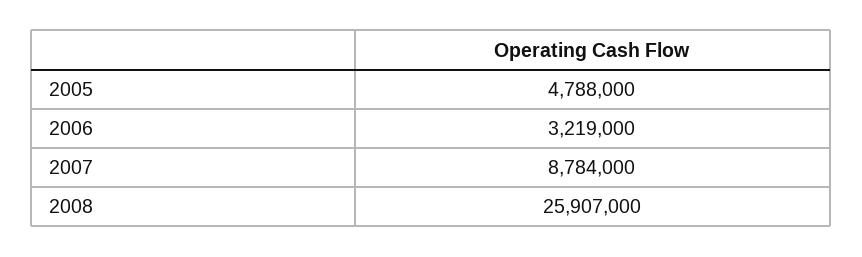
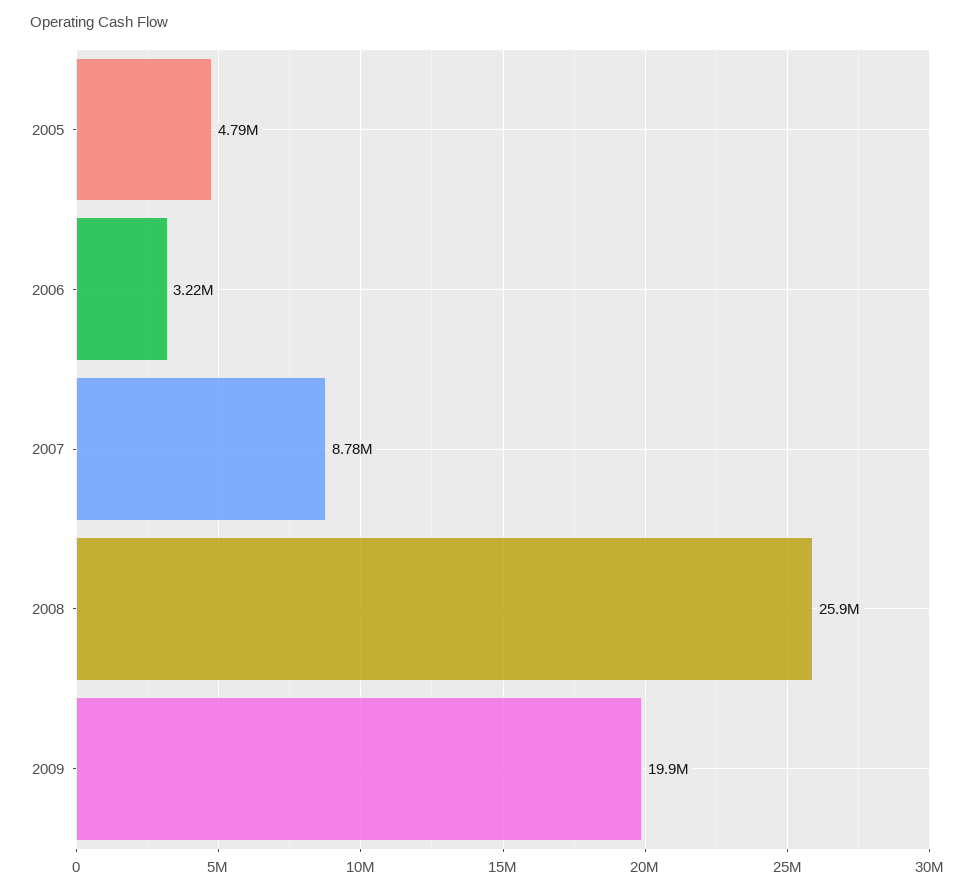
2009: none -> 19900000

